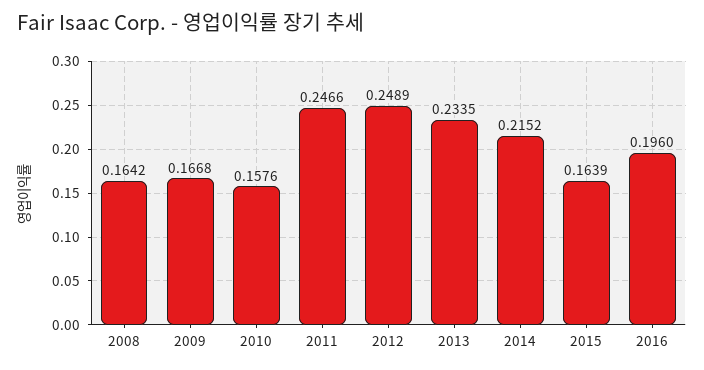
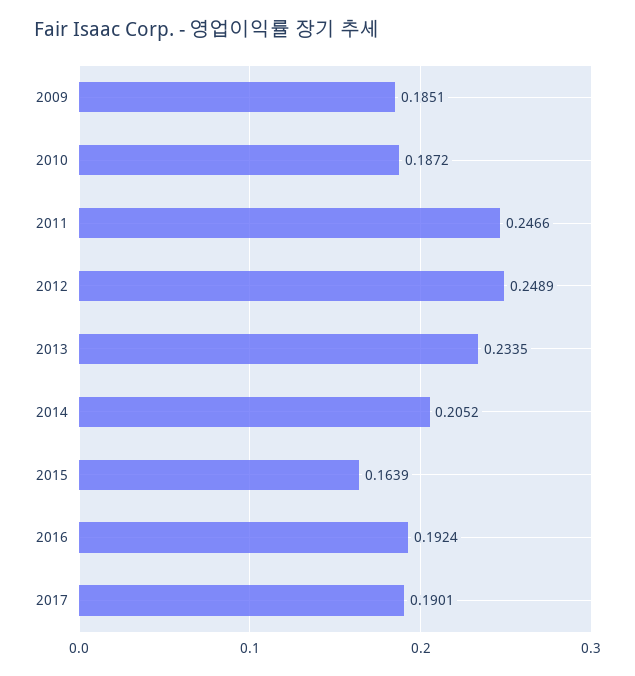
2008: 0.1642 -> none
2009: 0.1668 -> 0.1851
2010: 0.1576 -> 0.1872
2014: 0.2152 -> 0.2052
2016: 0.196 -> 0.1924
2017: none -> 0.1901

